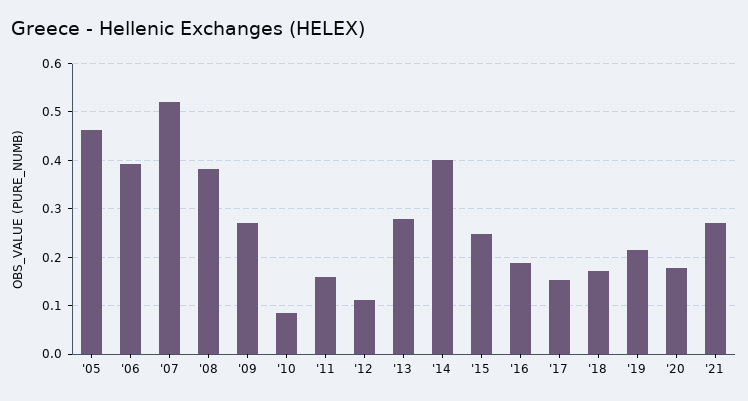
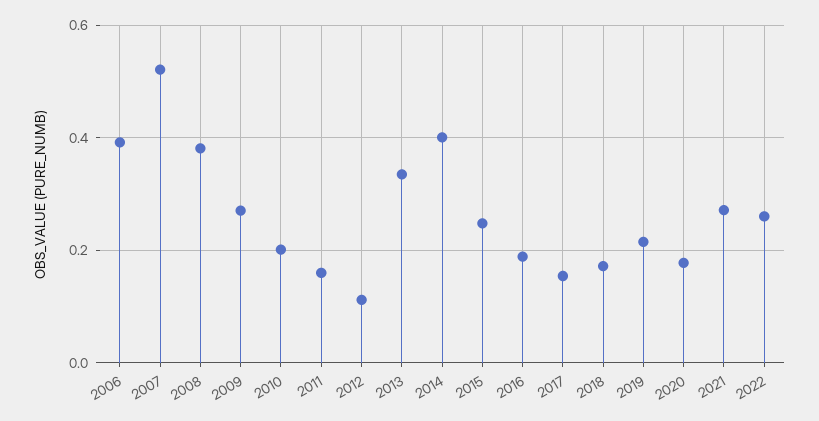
'05: 0.46 -> none
'10: 0.08 -> 0.2
'13: 0.28 -> 0.34
2022: none -> 0.26

